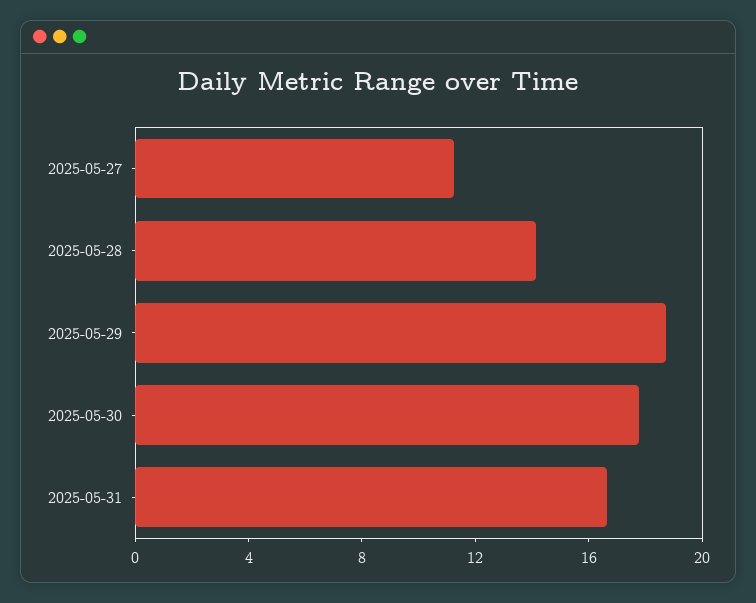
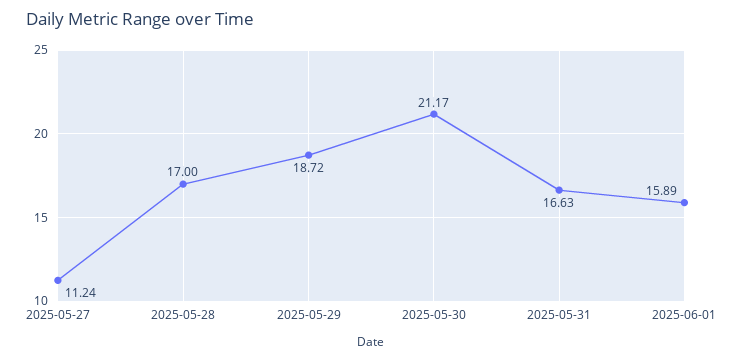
2025-05-28: 14 -> 17
2025-05-30: 18 -> 21.17
2025-06-01: none -> 15.89

